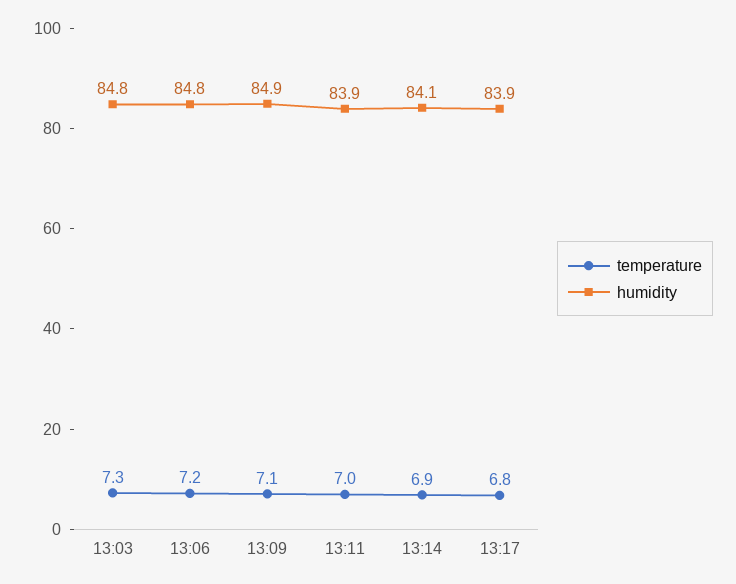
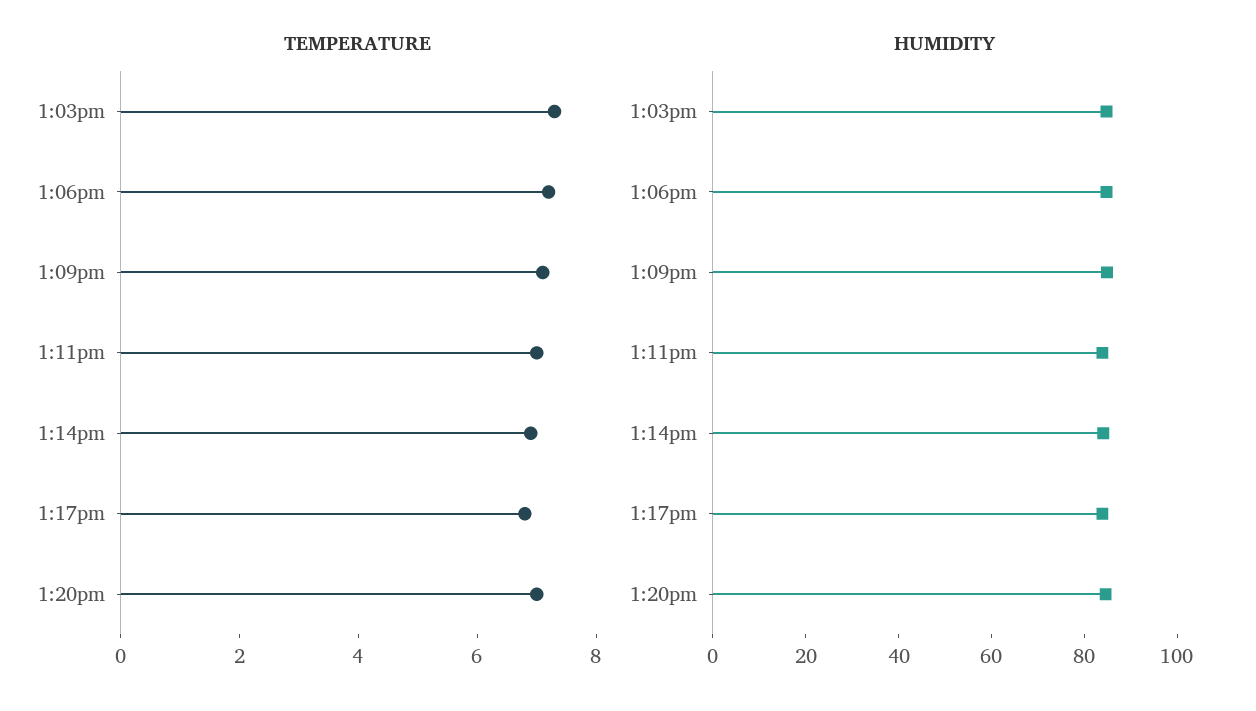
temperature, 1:20pm: none -> 7
humidity, 1:20pm: none -> 85

